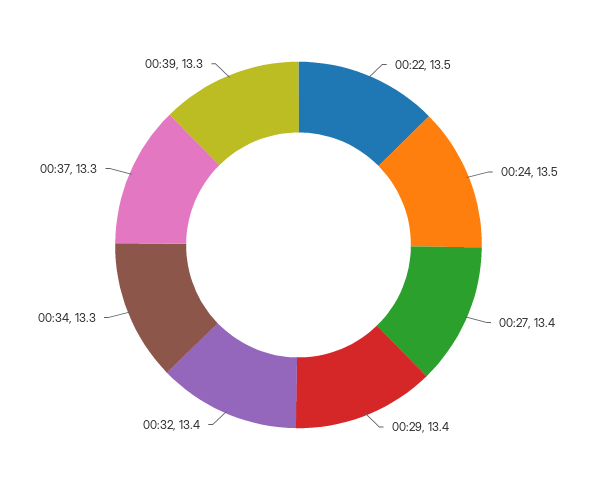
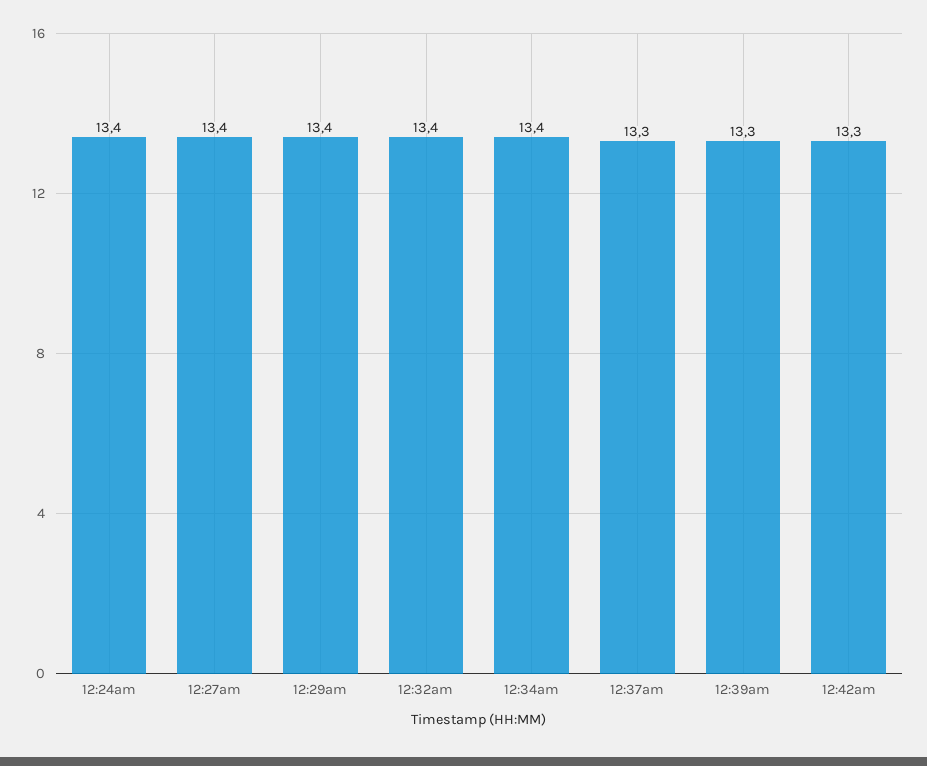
00:22: 13.5 -> none
00:24: 13.5 -> 13.4
00:34: 13.3 -> 13.4
12:42am: none -> 13.3

